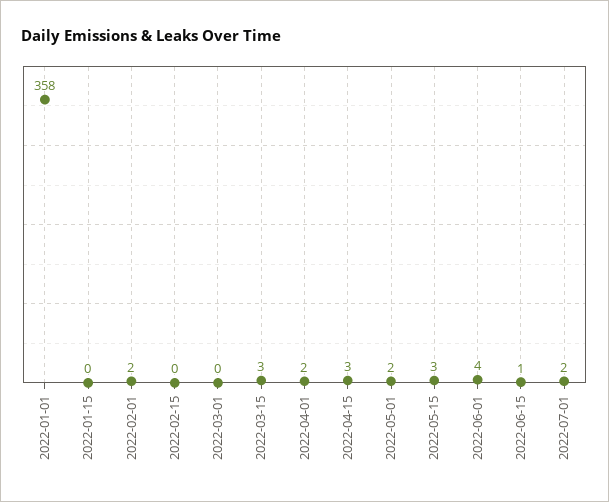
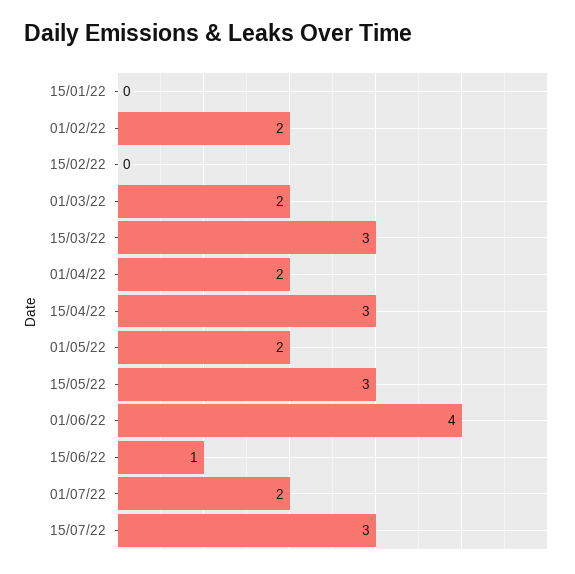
2022-01-01: 358 -> none
2022-03-01: 0 -> 2
15/07/22: none -> 3

